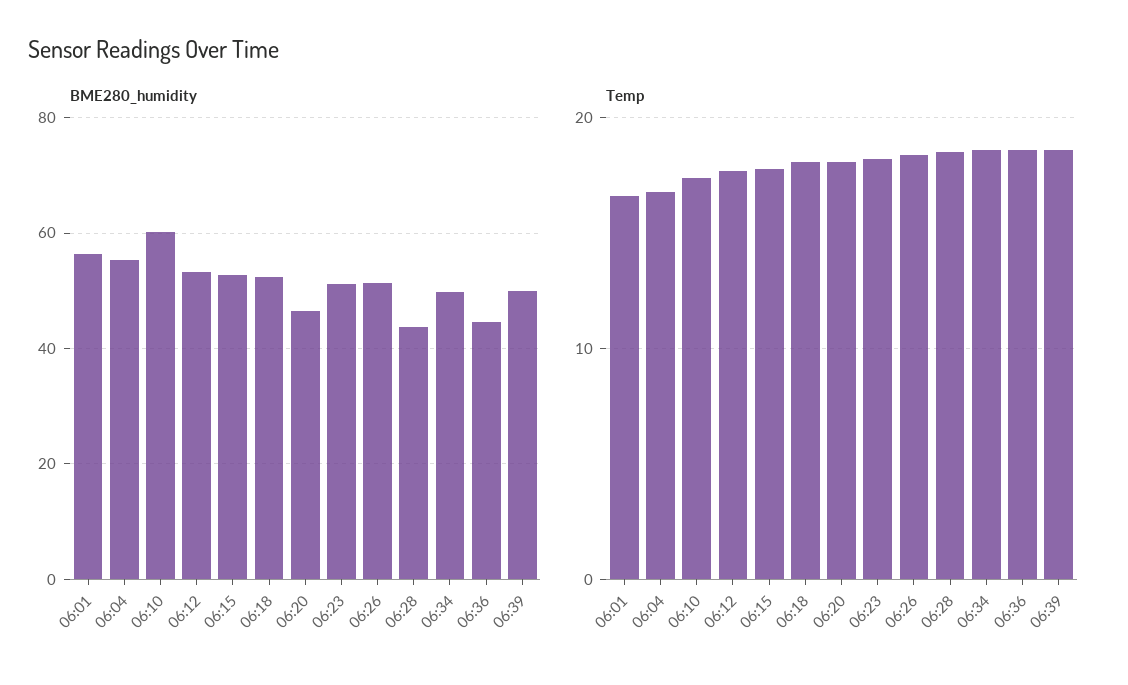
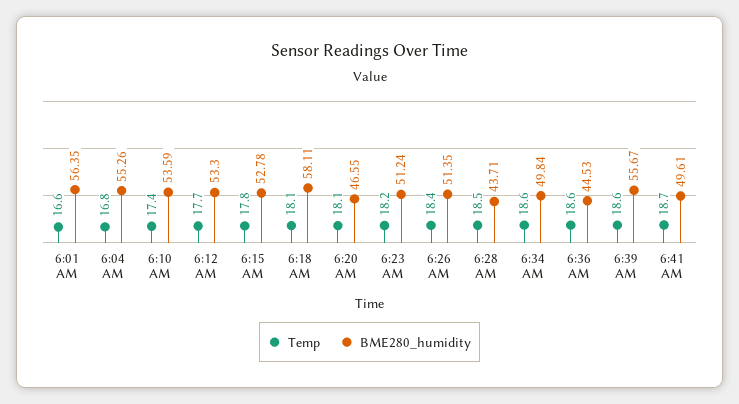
BME280_humidity, 06:10: 60 -> 53.59
BME280_humidity, 06:18: 52 -> 58.11
BME280_humidity, 06:39: 50 -> 55.67
Temp, 6:41 AM: none -> 18.7
BME280_humidity, 6:41 AM: none -> 49.61

